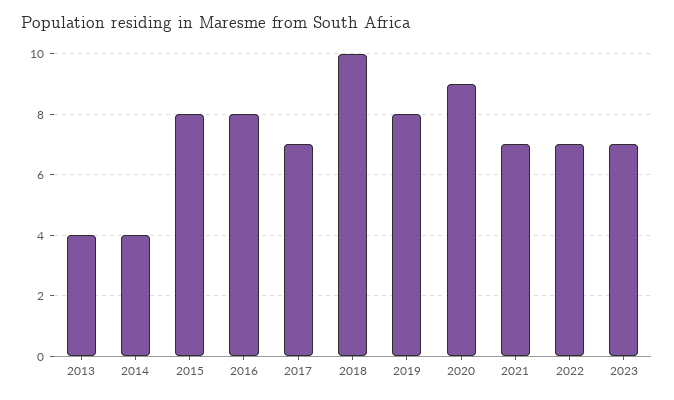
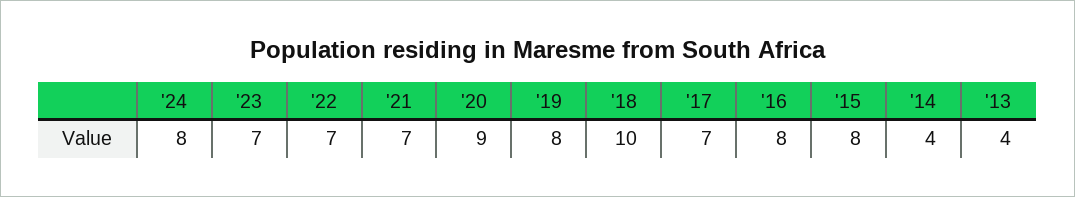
'24: none -> 8

